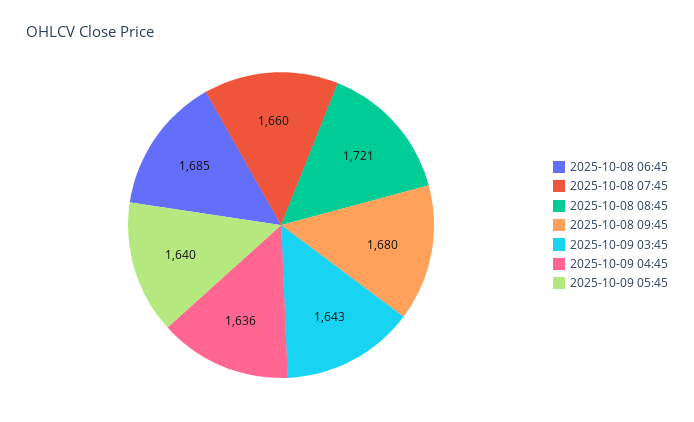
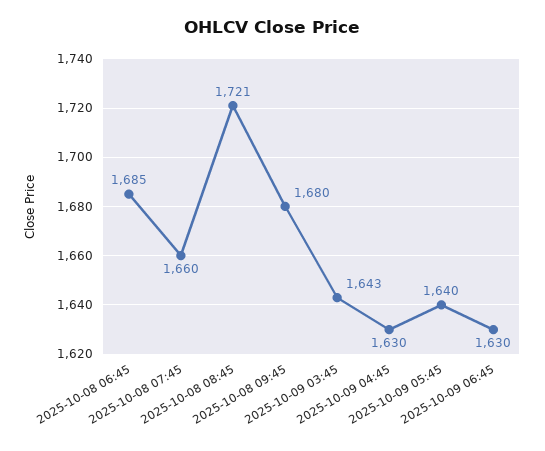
2025-10-09 04:45: 1636 -> 1630
2025-10-09 06:45: none -> 1630

